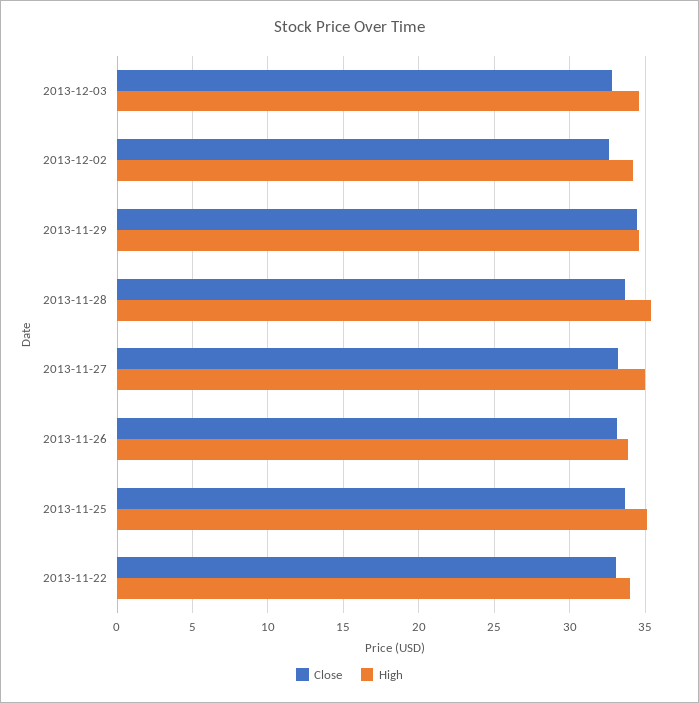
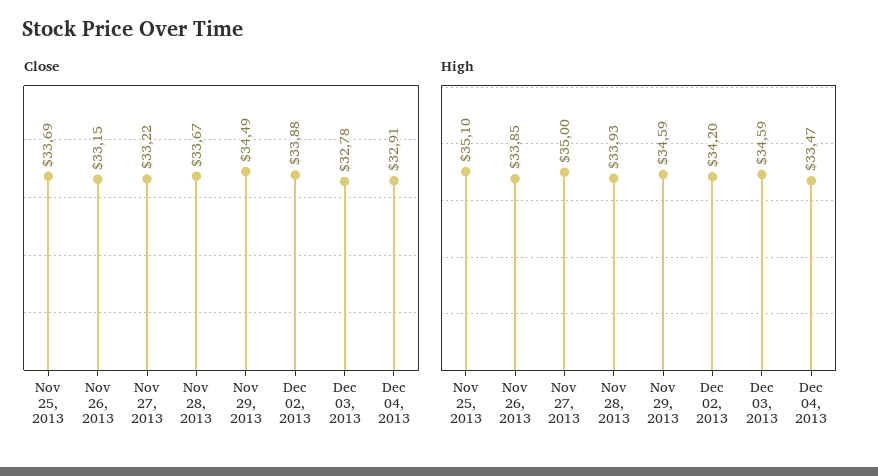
Close, 2013-12-02: 32.5 -> 33.88
High, 2013-11-28: 35.5 -> 33.93
Close, 2013-11-22: 33 -> none
High, 2013-11-22: 34 -> none
Close, Dec 04, 2013: none -> 32.91
High, Dec 04, 2013: none -> 33.47

